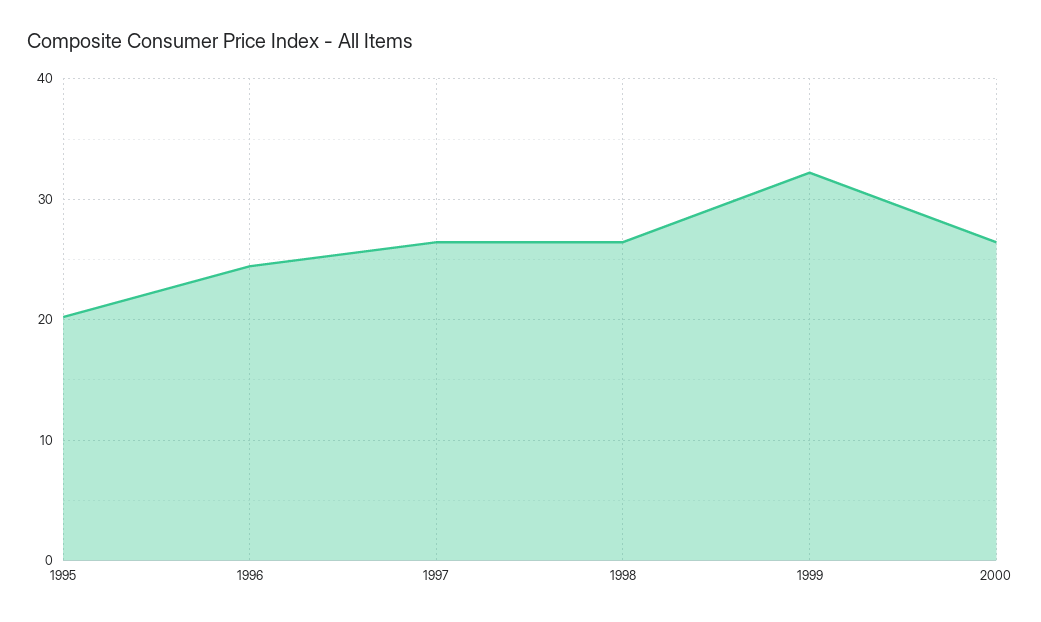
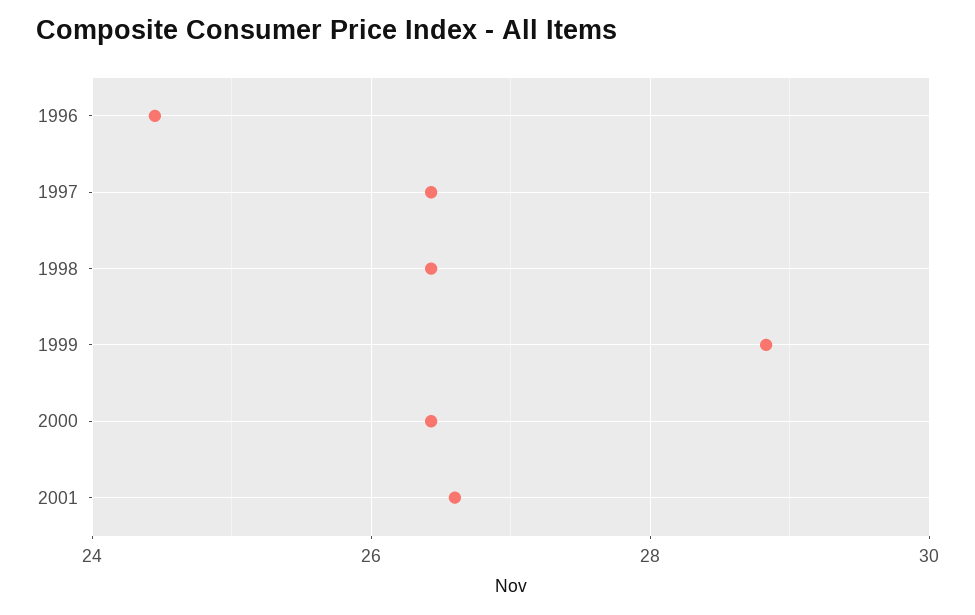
1995: 20 -> none
1999: 32 -> 28.8
2001: none -> 26.6

